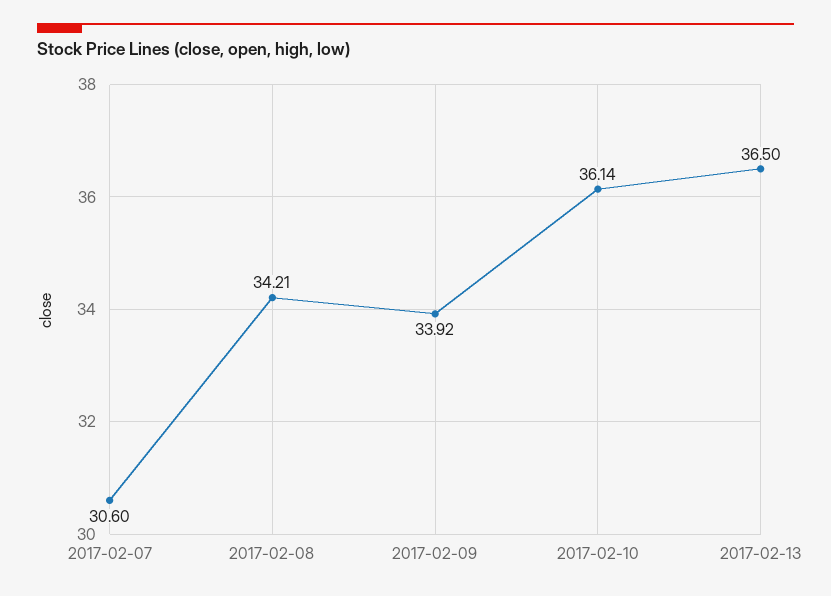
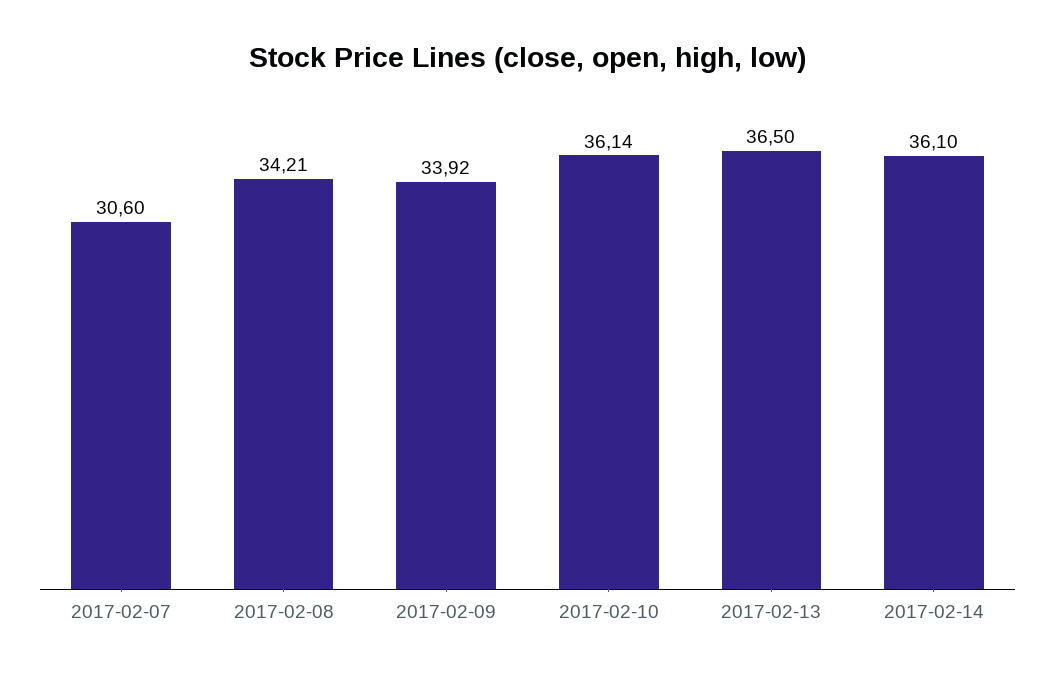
2017-02-14: none -> 36.1

